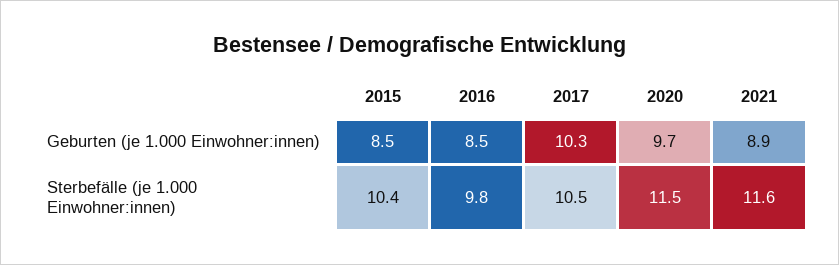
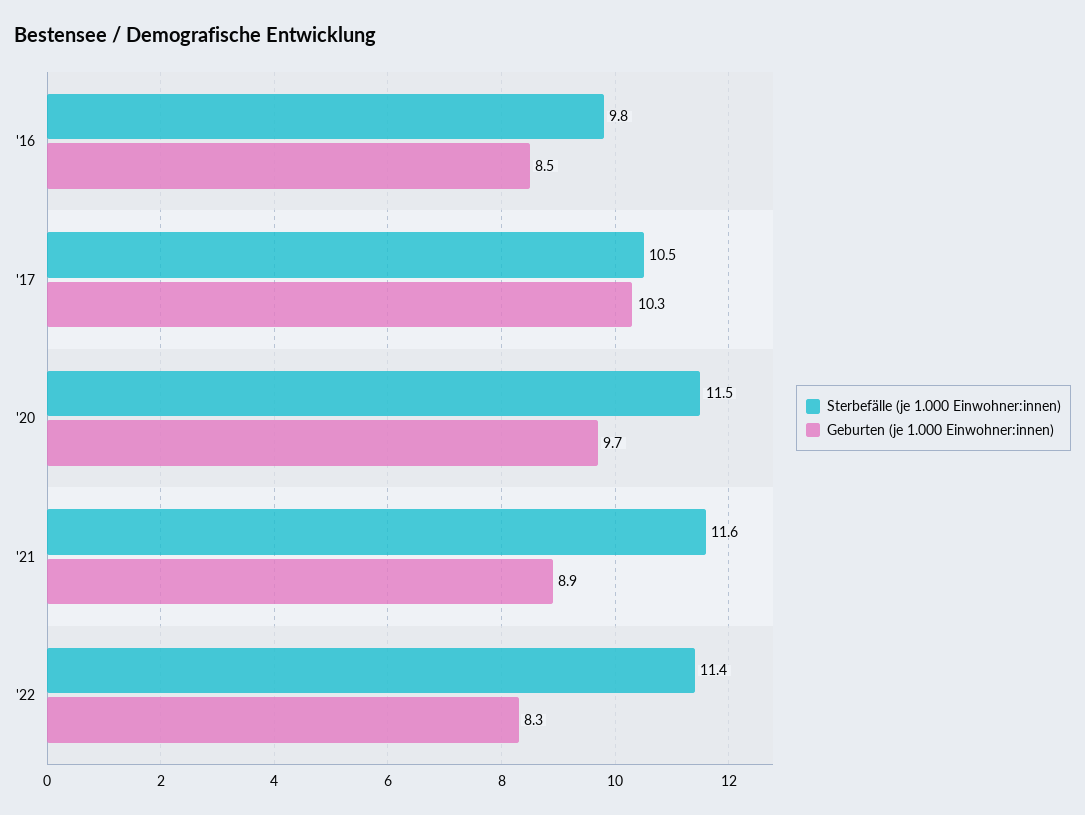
Geburten (je 1.000 Einwohner:innen), 2015: 8.5 -> none
Sterbefälle (je 1.000 Einwohner:innen), 2015: 10.4 -> none
Sterbefälle (je 1.000 Einwohner:innen), '22: none -> 11.4
Geburten (je 1.000 Einwohner:innen), '22: none -> 8.3

